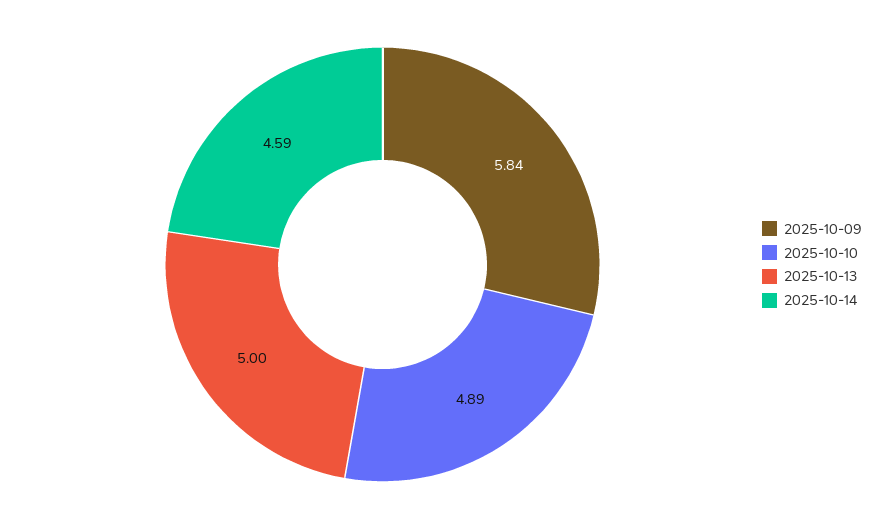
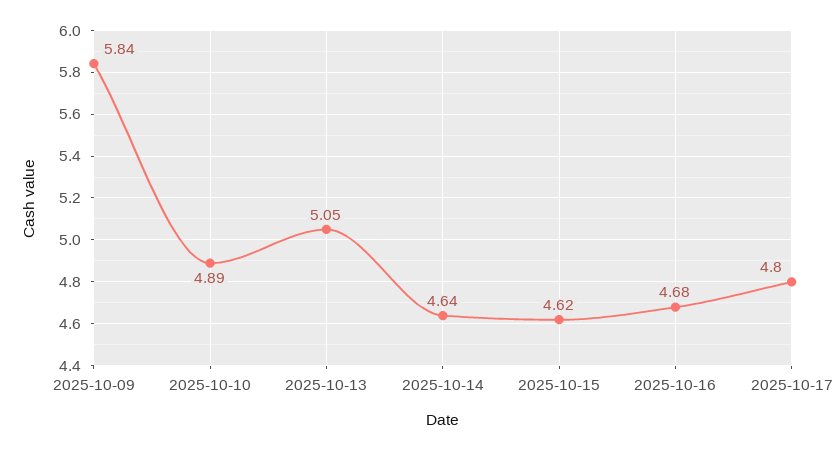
2025-10-13: 5 -> 5.05
2025-10-14: 4.59 -> 4.64
2025-10-15: none -> 4.62
2025-10-16: none -> 4.68
2025-10-17: none -> 4.8

